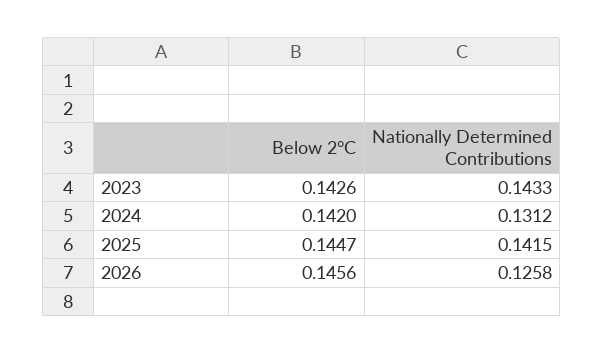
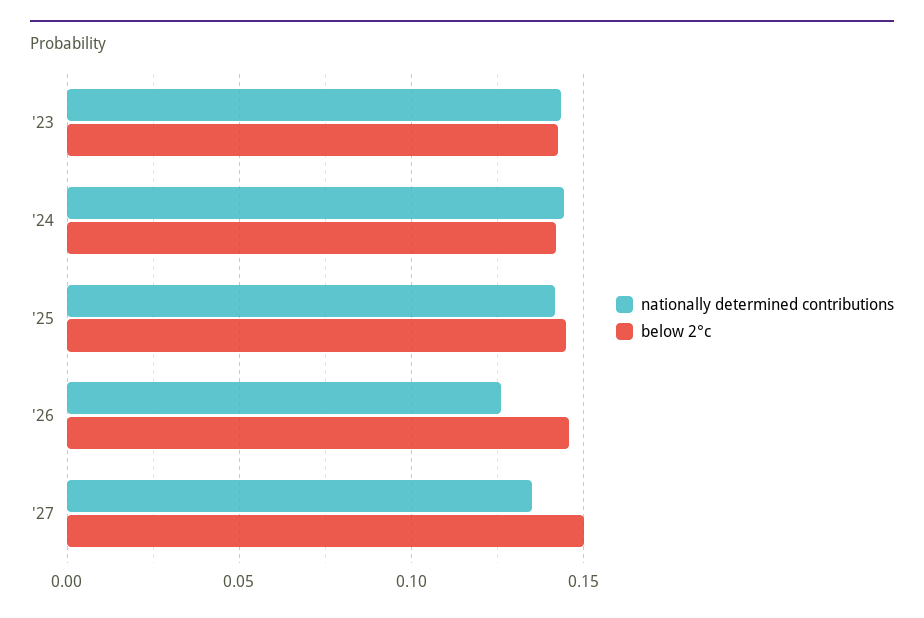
Nationally Determined Contributions, 2024: 0.1312 -> 0.145
Nationally Determined Contributions, '27: none -> 0.135
Below 2°C, '27: none -> 0.15

